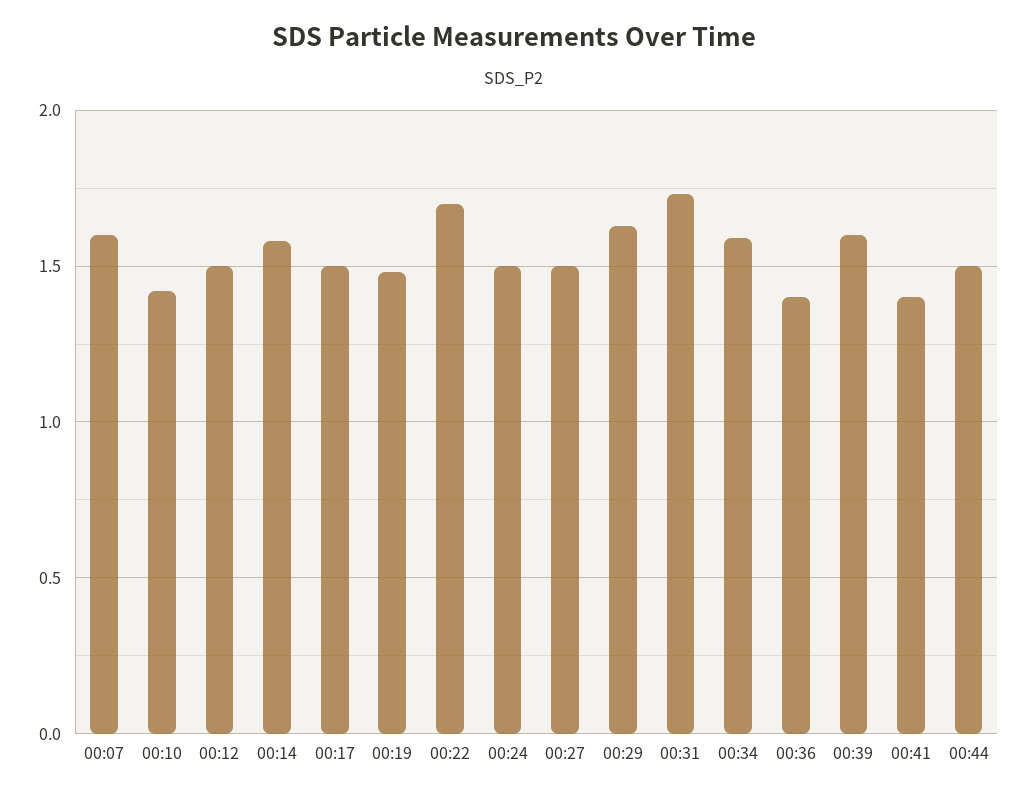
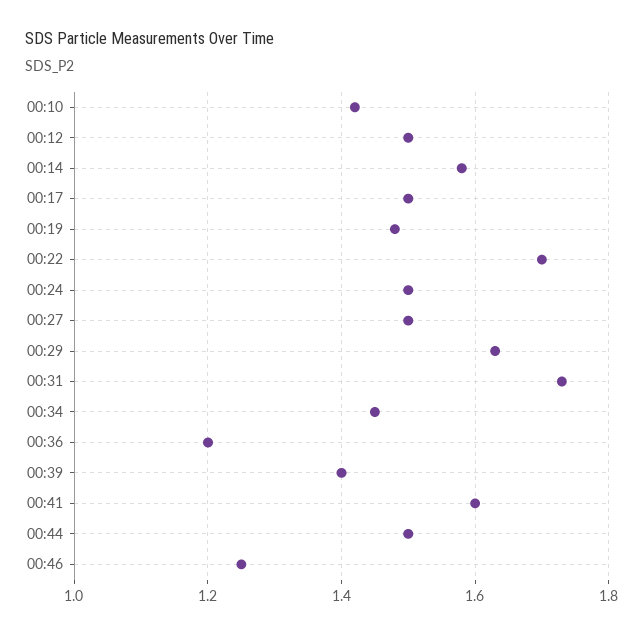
00:07: 1.6 -> none
00:34: 1.6 -> 1.45
00:36: 1.4 -> 1.2
00:39: 1.6 -> 1.4
00:41: 1.4 -> 1.6
00:46: none -> 1.25

